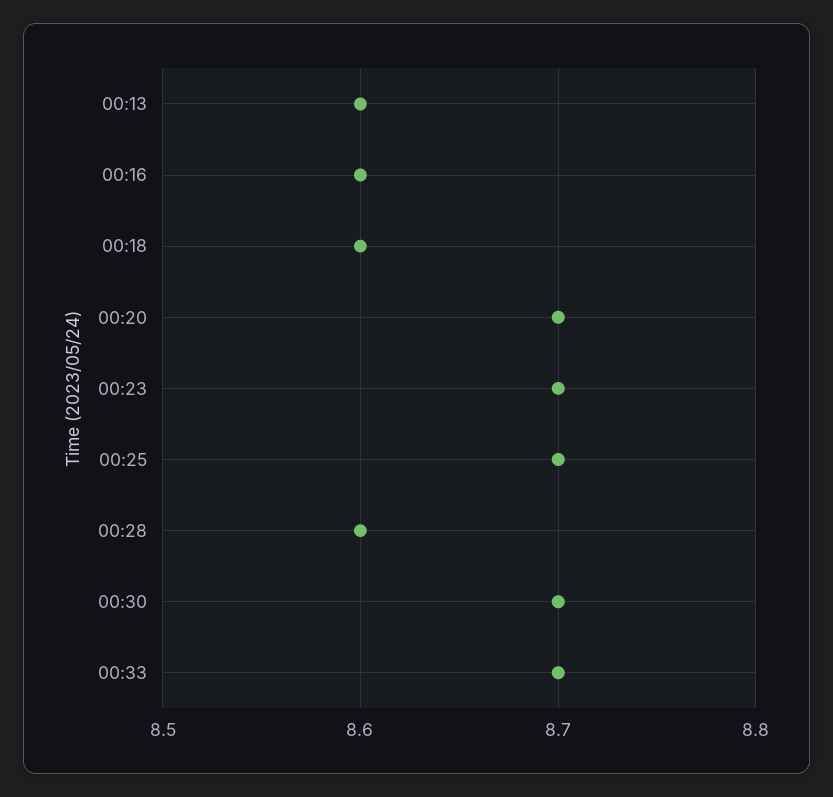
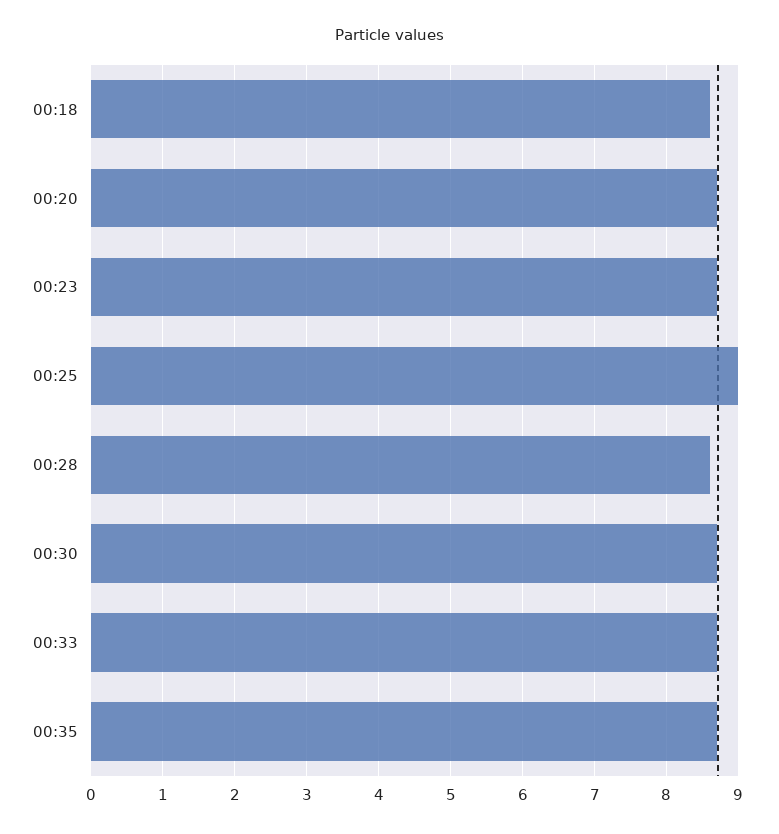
00:13: 8.6 -> none
00:16: 8.6 -> none
00:25: 8.7 -> 9
00:35: none -> 8.7

